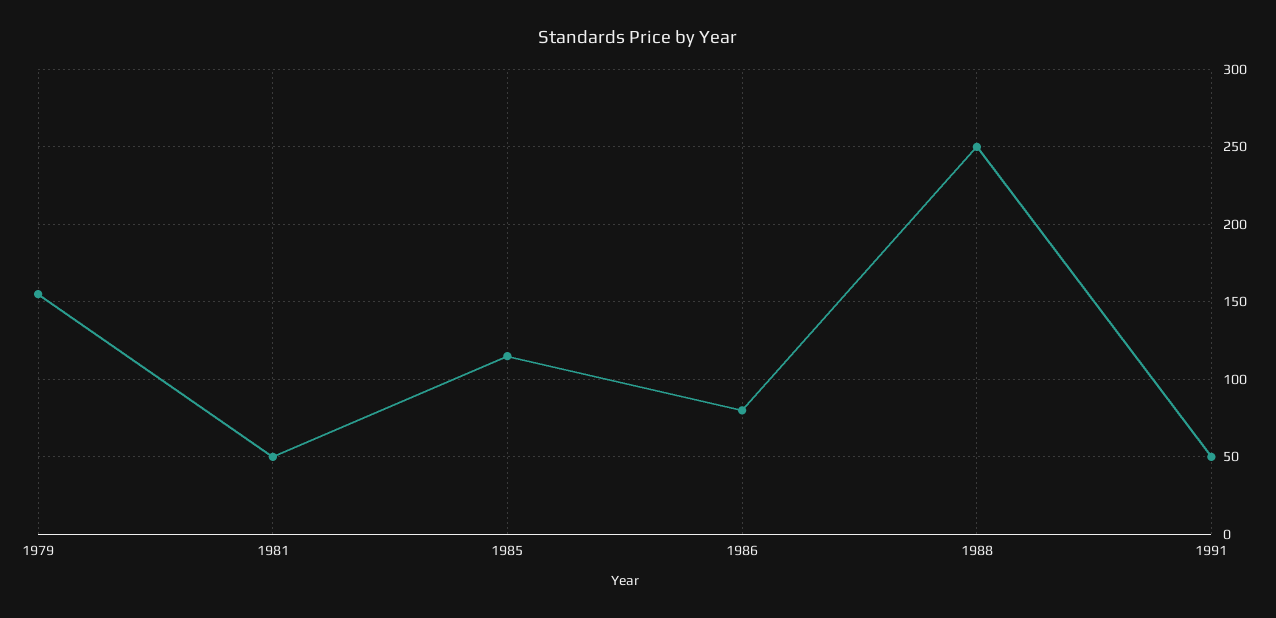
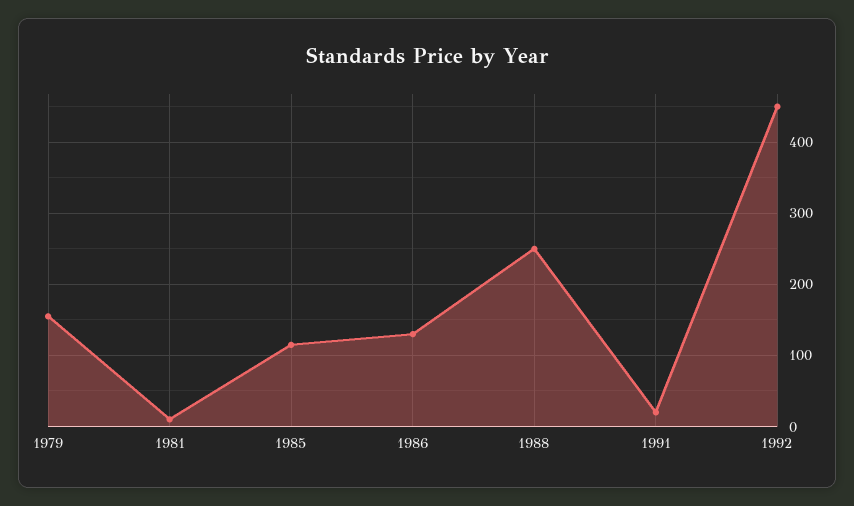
1981: 50 -> 10
1986: 80 -> 130
1991: 50 -> 20
1992: none -> 450

